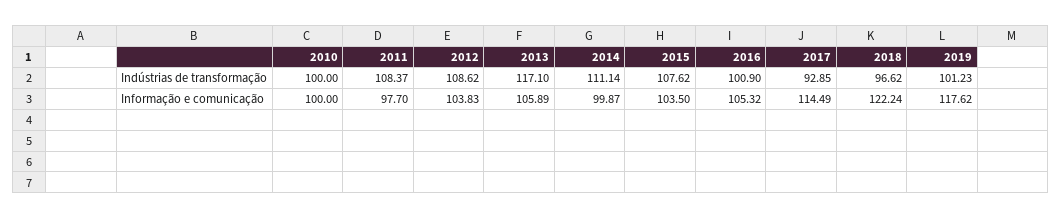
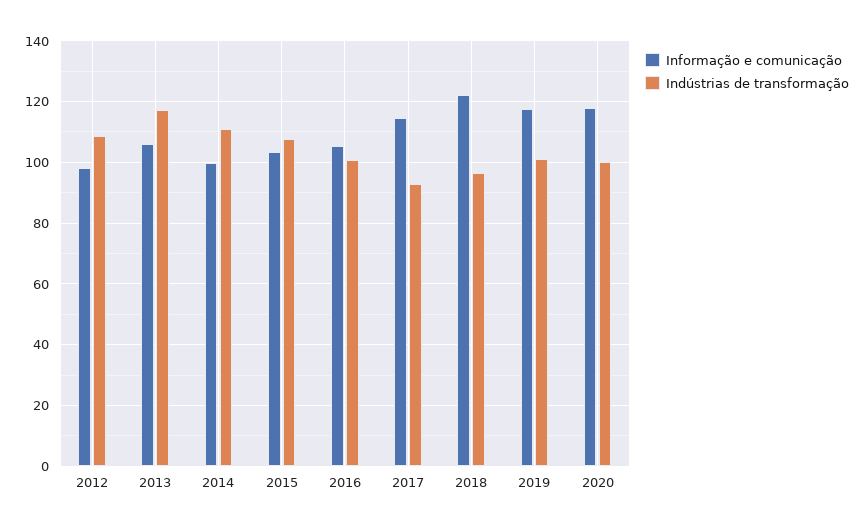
Indústrias de transformação, 2010: 100 -> none
Indústrias de transformação, 2011: 108.37 -> none
Informação e comunicação, 2010: 100 -> none
Informação e comunicação, 2011: 97.7 -> none
Informação e comunicação, 2012: 103.83 -> 98
Informação e comunicação, 2020: none -> 118
Indústrias de transformação, 2020: none -> 100

